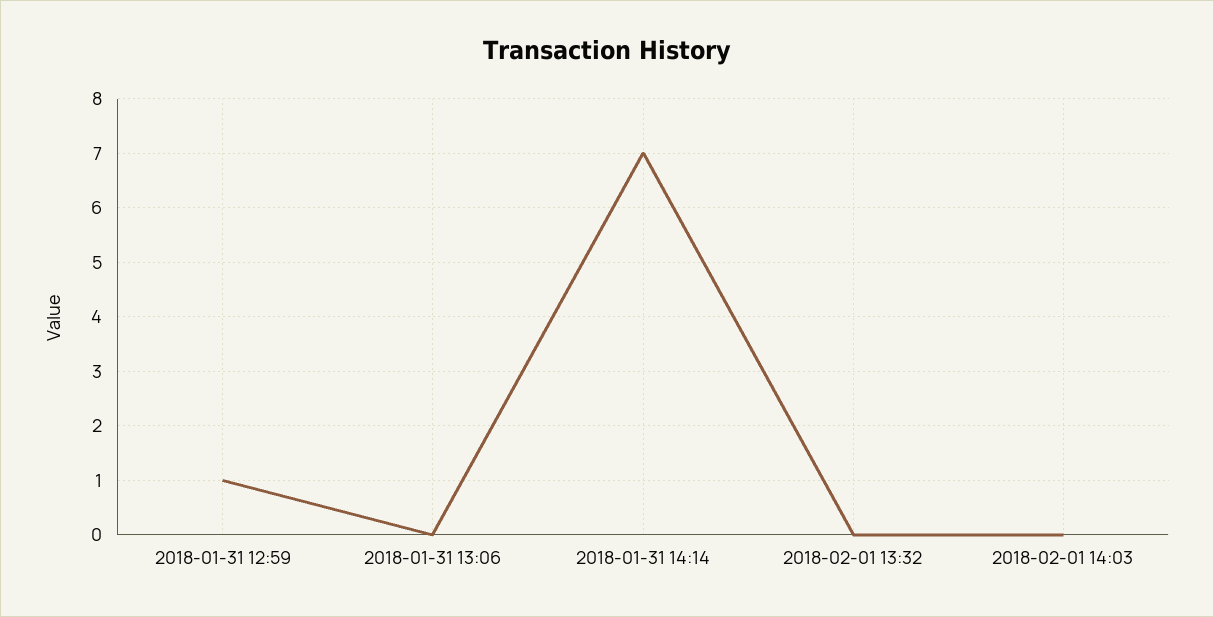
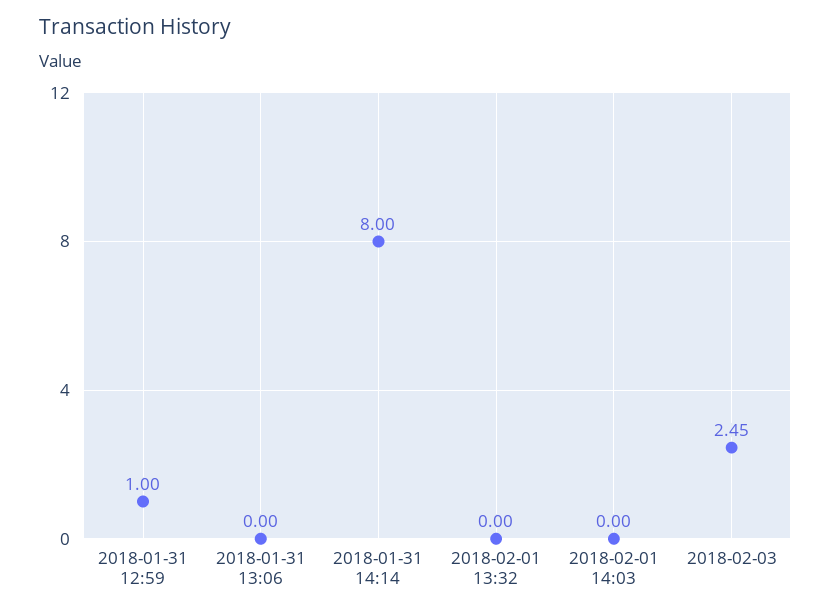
2018-01-31 14:14: 7 -> 8
2018-02-03: none -> 2.45

